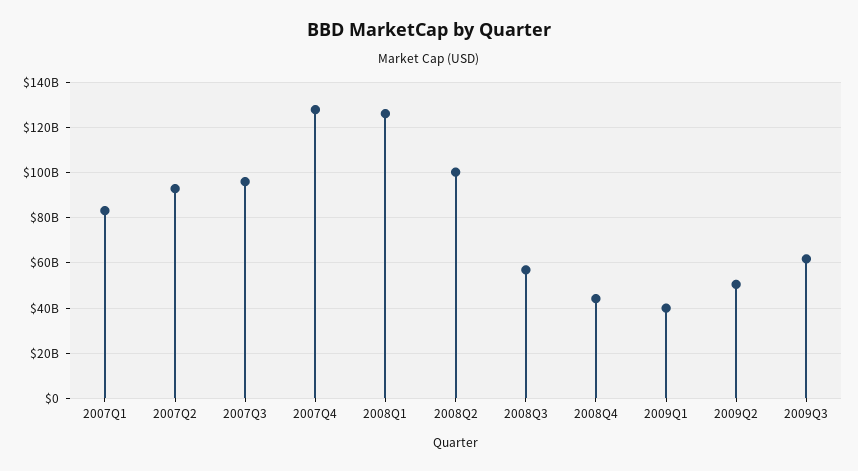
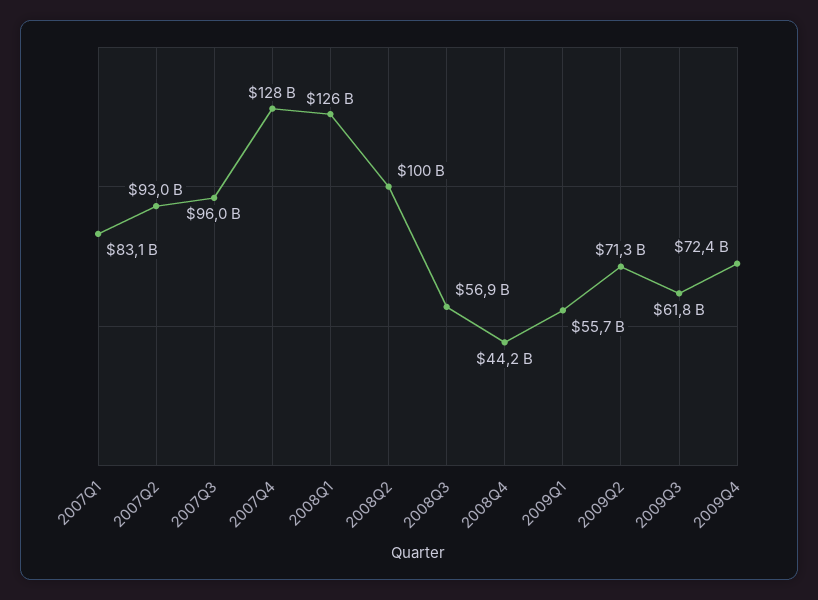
2009Q1: 40000000000 -> 55700000000
2009Q2: 50000000000 -> 71300000000
2009Q4: none -> 72400000000

